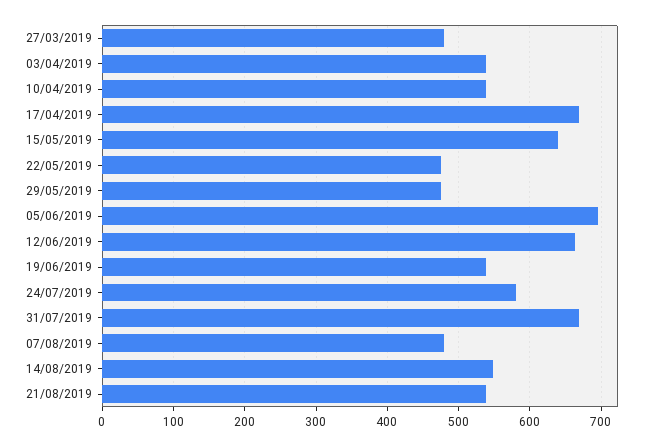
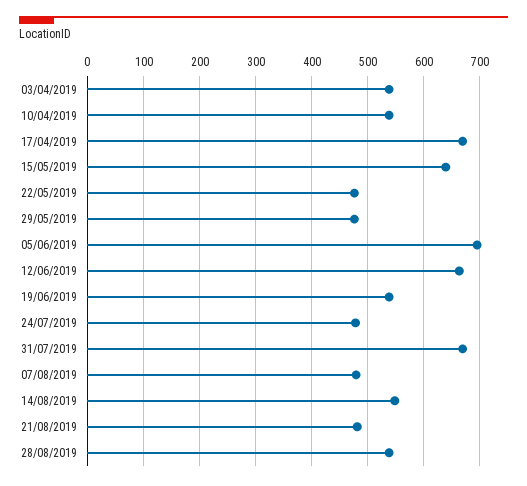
27/03/2019: 480 -> none
24/07/2019: 580 -> 480
21/08/2019: 540 -> 480
28/08/2019: none -> 540

